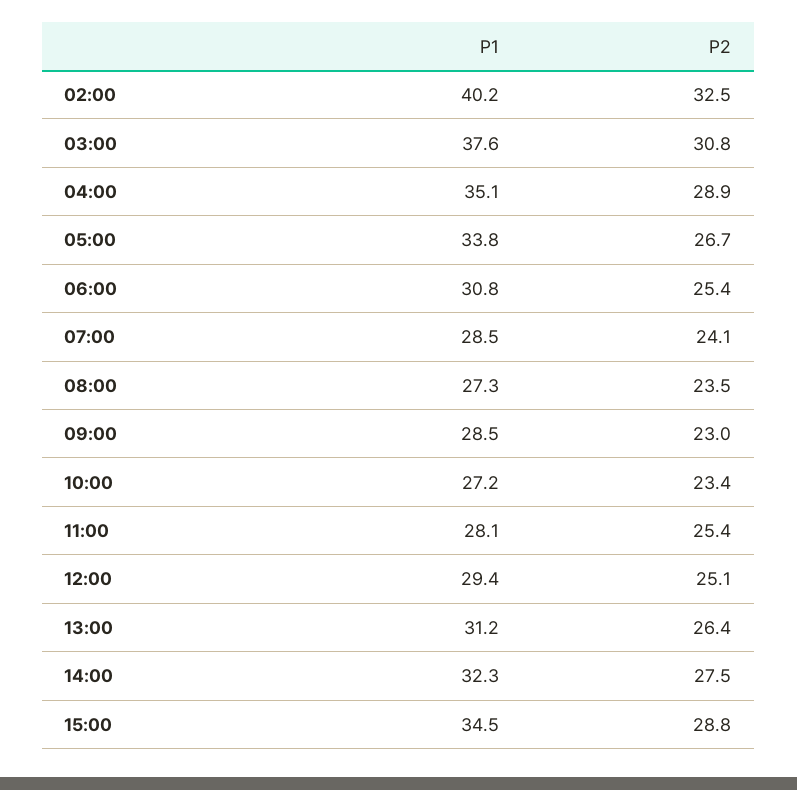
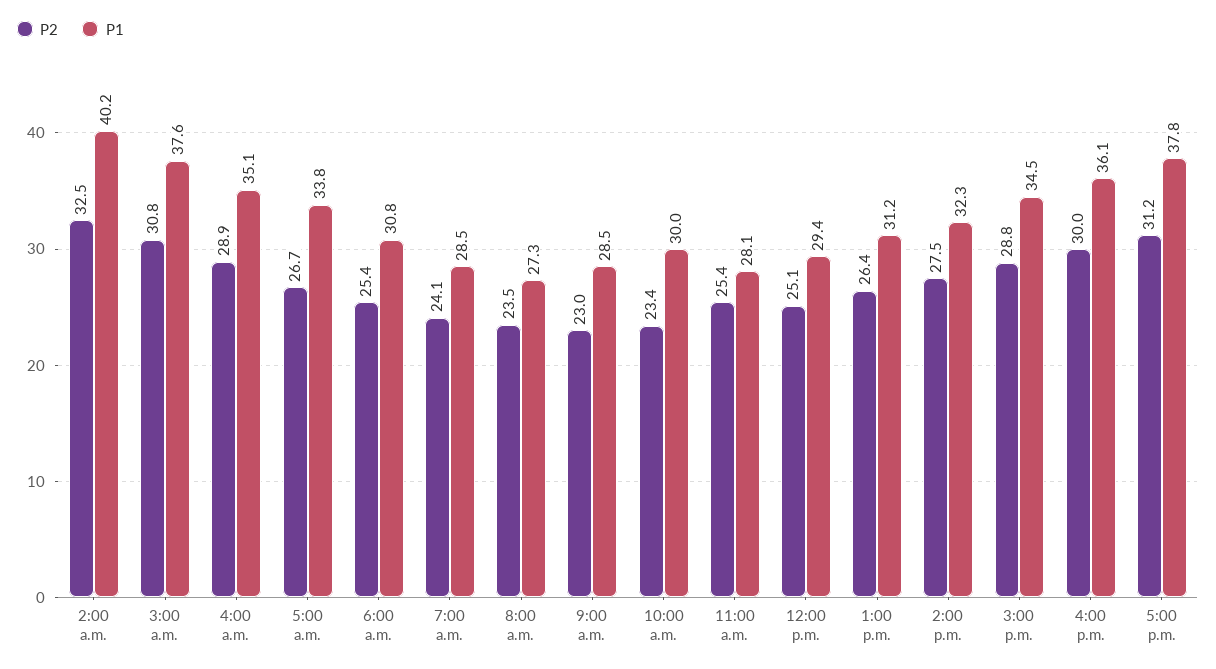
P1, 10:00: 27.2 -> 30
P2, 4:00 p.m.: none -> 30
P1, 4:00 p.m.: none -> 36.1
P2, 5:00 p.m.: none -> 31.2
P1, 5:00 p.m.: none -> 37.8

